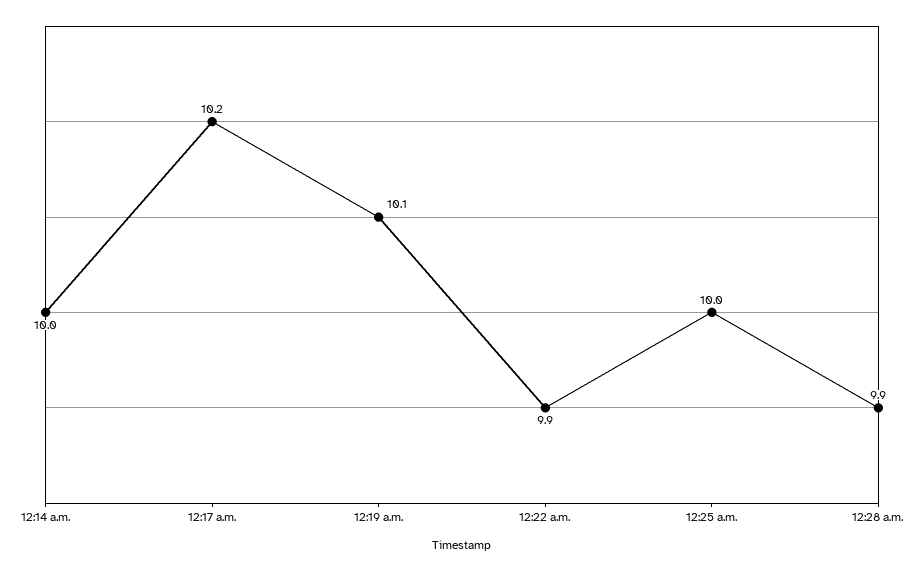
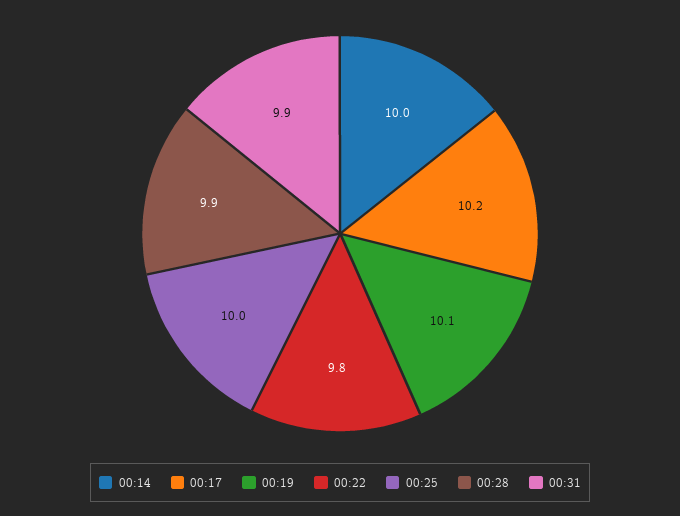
12:22 a.m.: 9.9 -> 9.8
00:31: none -> 9.9

